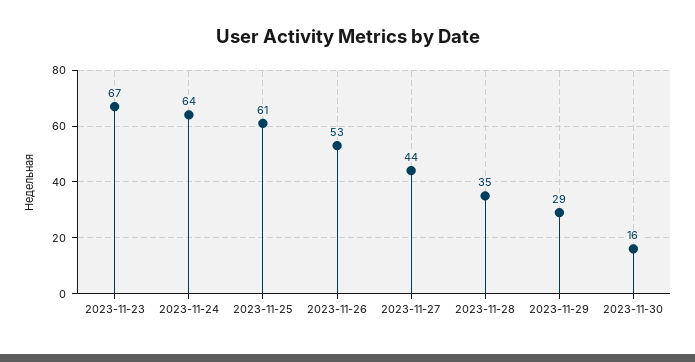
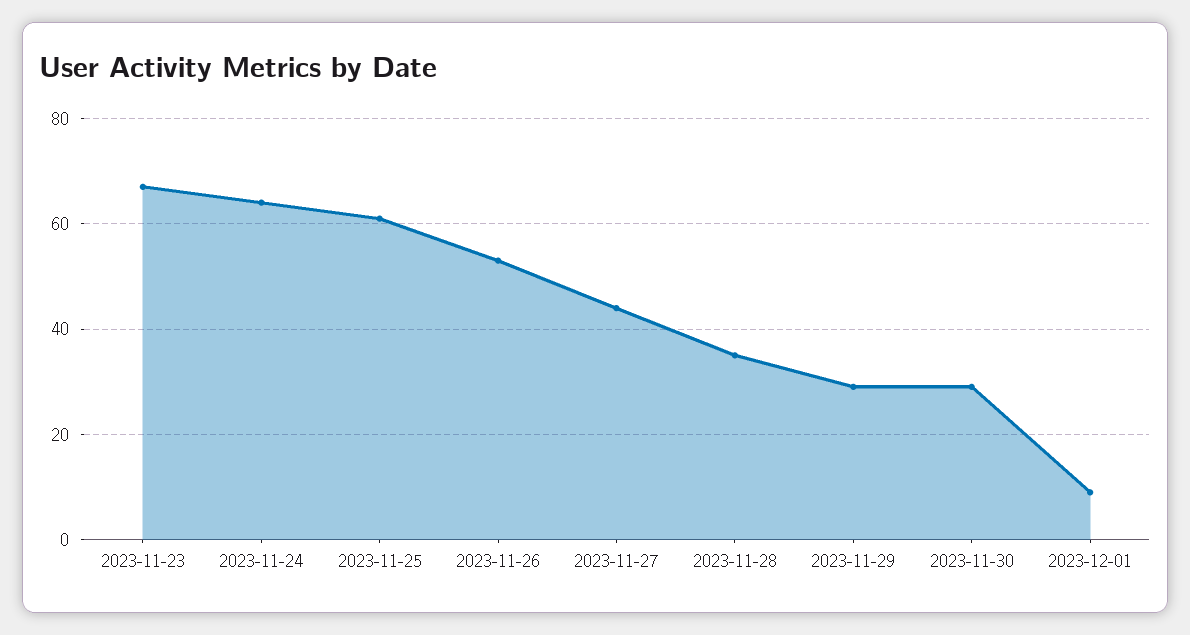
2023-11-30: 16 -> 30
2023-12-01: none -> 10

